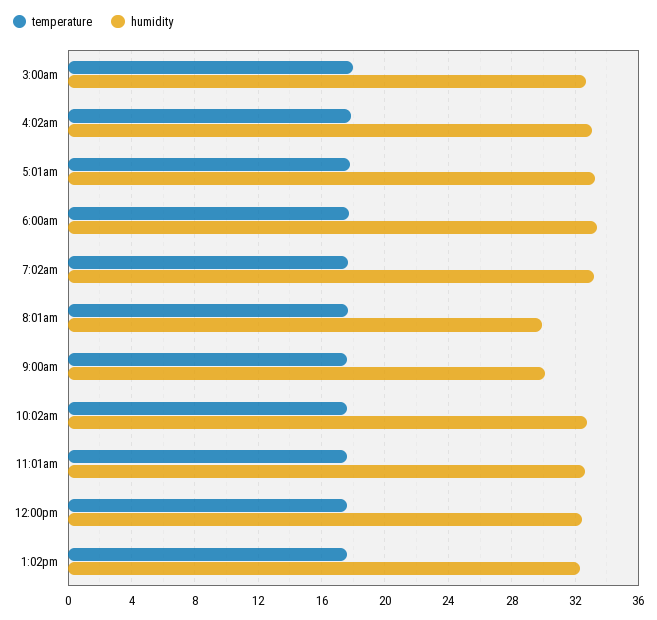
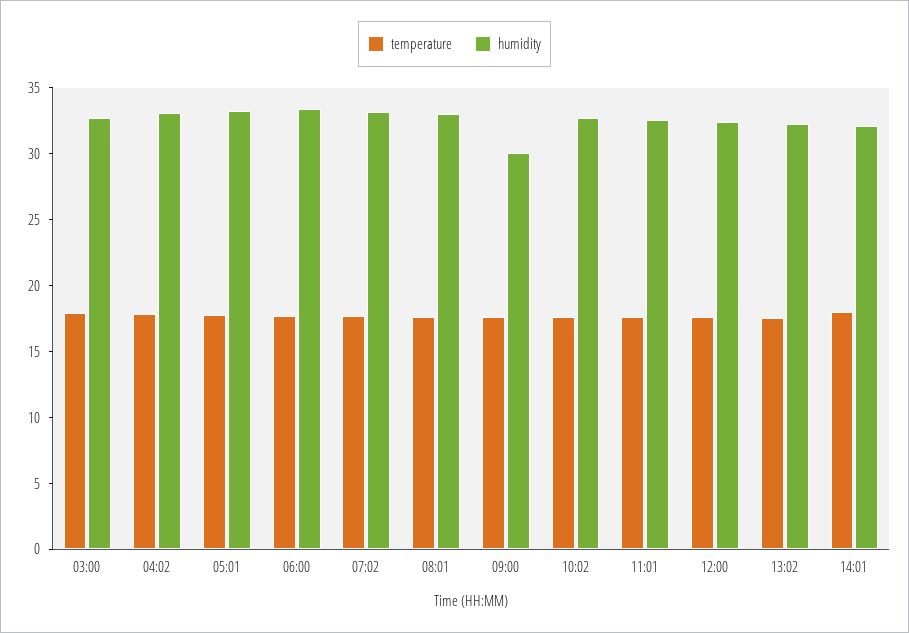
humidity, 8:01am: 30 -> 33
temperature, 14:01: none -> 18
humidity, 14:01: none -> 32

